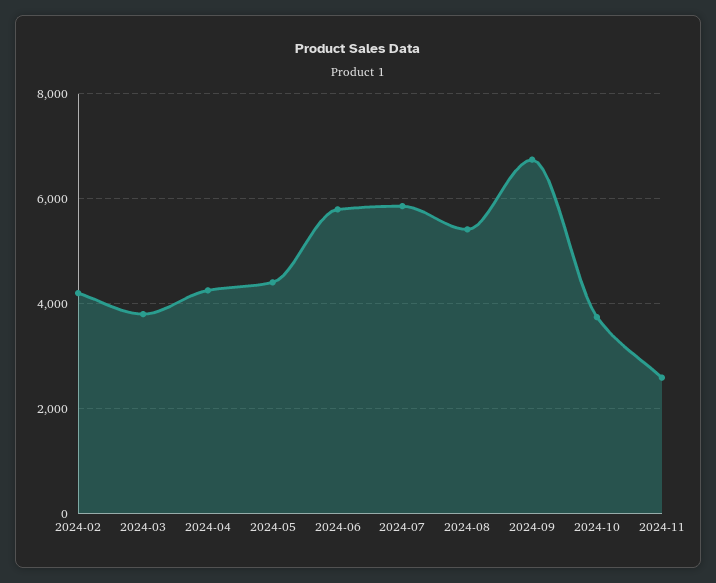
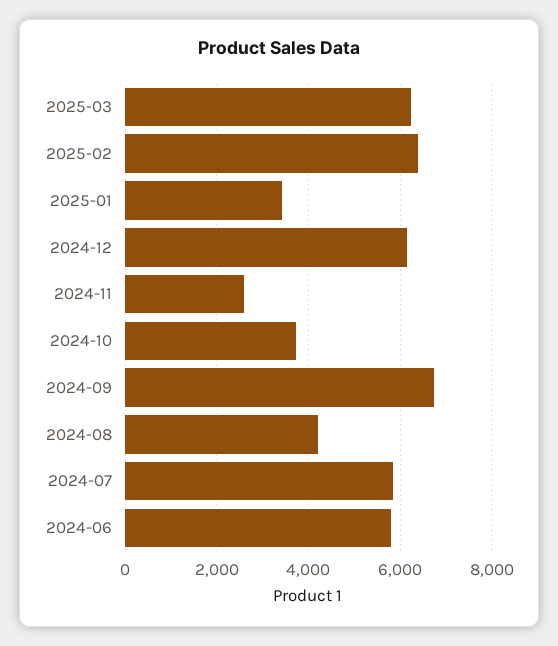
2024-02: 4200 -> none
2024-03: 3800 -> none
2024-04: 4200 -> none
2024-05: 4400 -> none
2024-08: 5400 -> 4200
2025-03: none -> 6200
2025-02: none -> 6400
2025-01: none -> 3400
2024-12: none -> 6200

